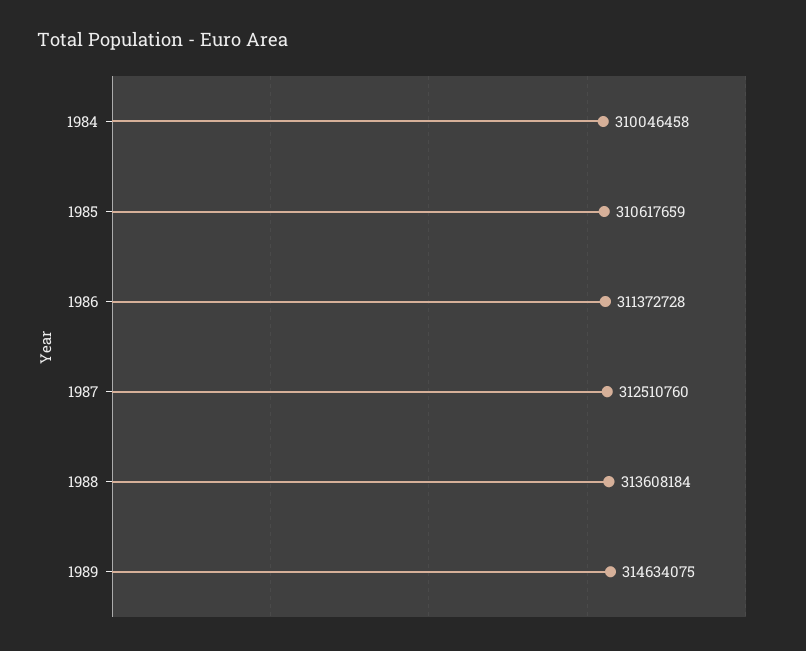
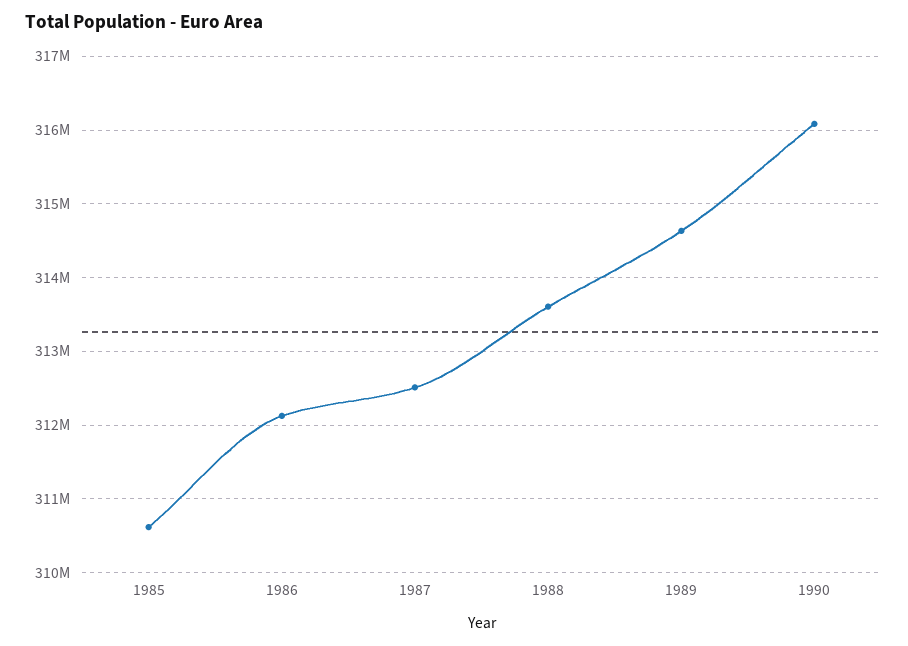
1984: 310046458 -> none
1986: 311372728 -> 312100000
1990: none -> 316100000

